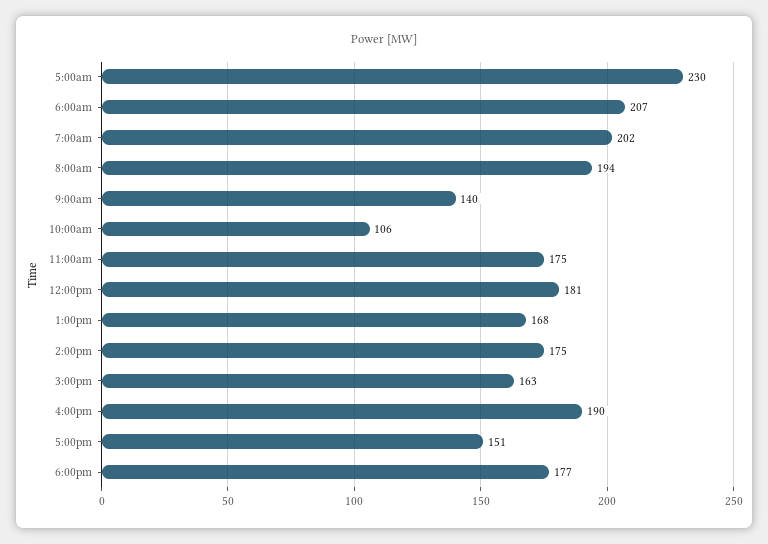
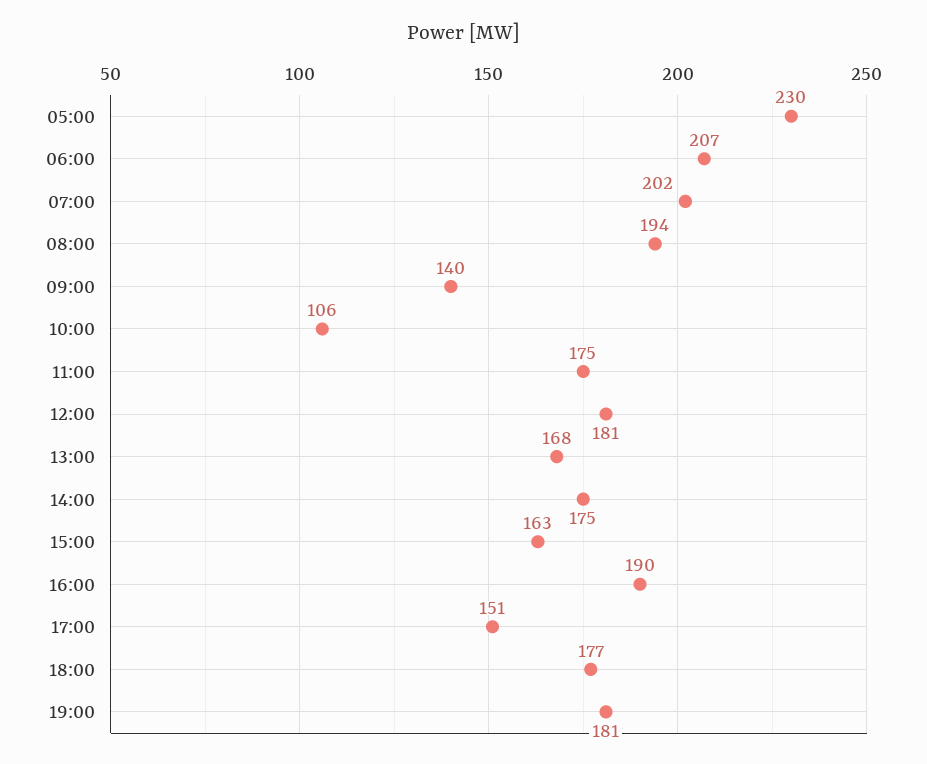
19:00: none -> 181

